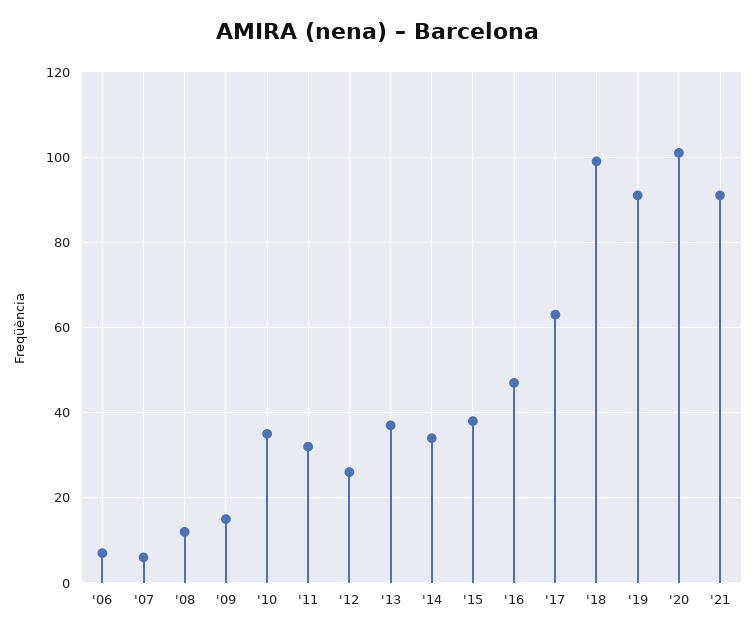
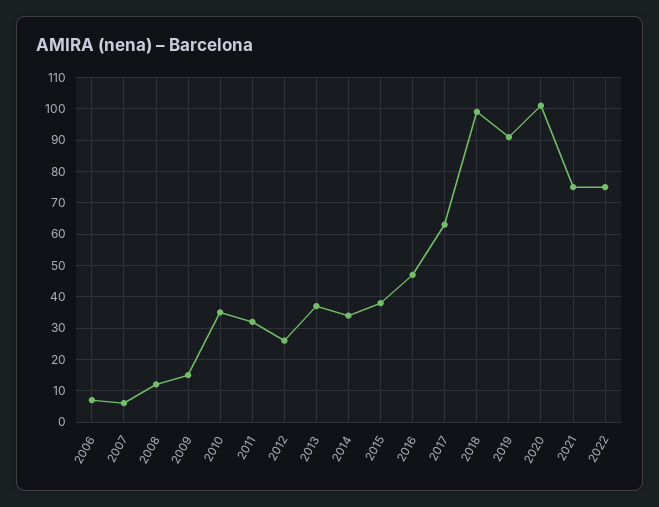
'21: 90 -> 75
2022: none -> 75

